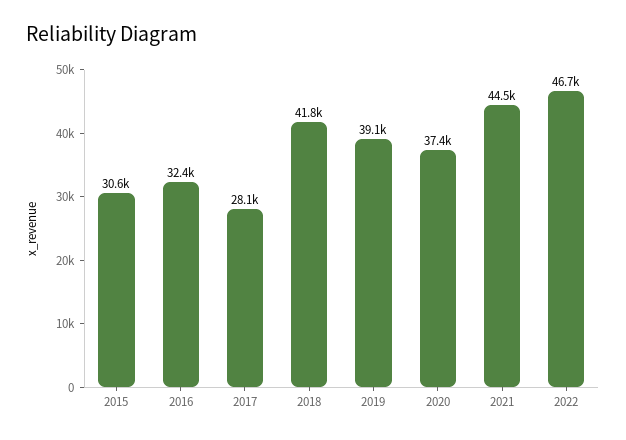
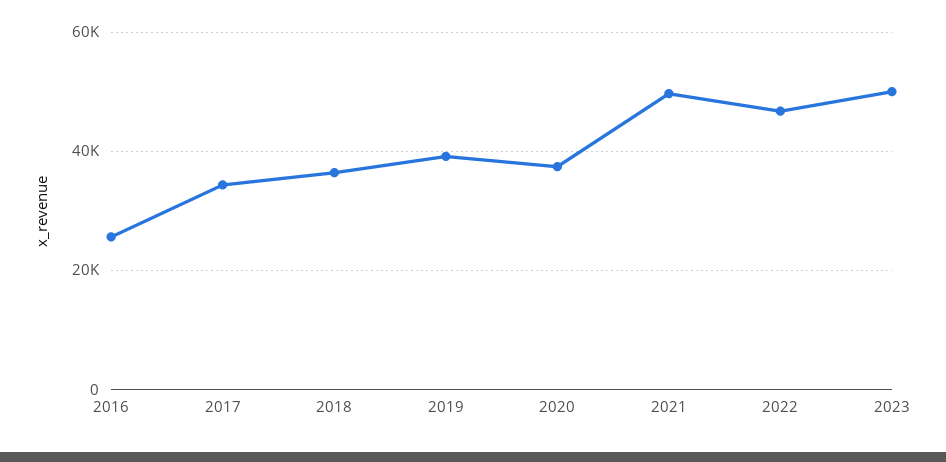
2015: 30600 -> none
2016: 32400 -> 26000
2017: 28100 -> 34000
2018: 41800 -> 36000
2021: 44500 -> 50000
2023: none -> 50000

